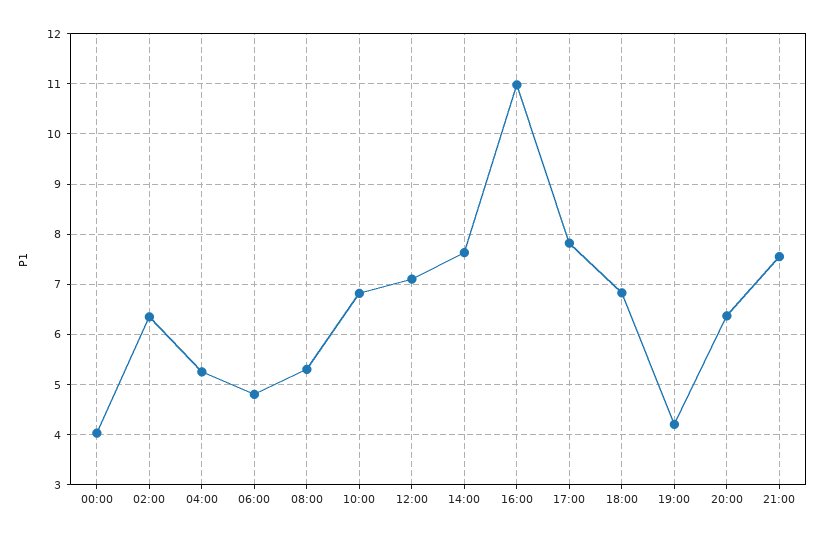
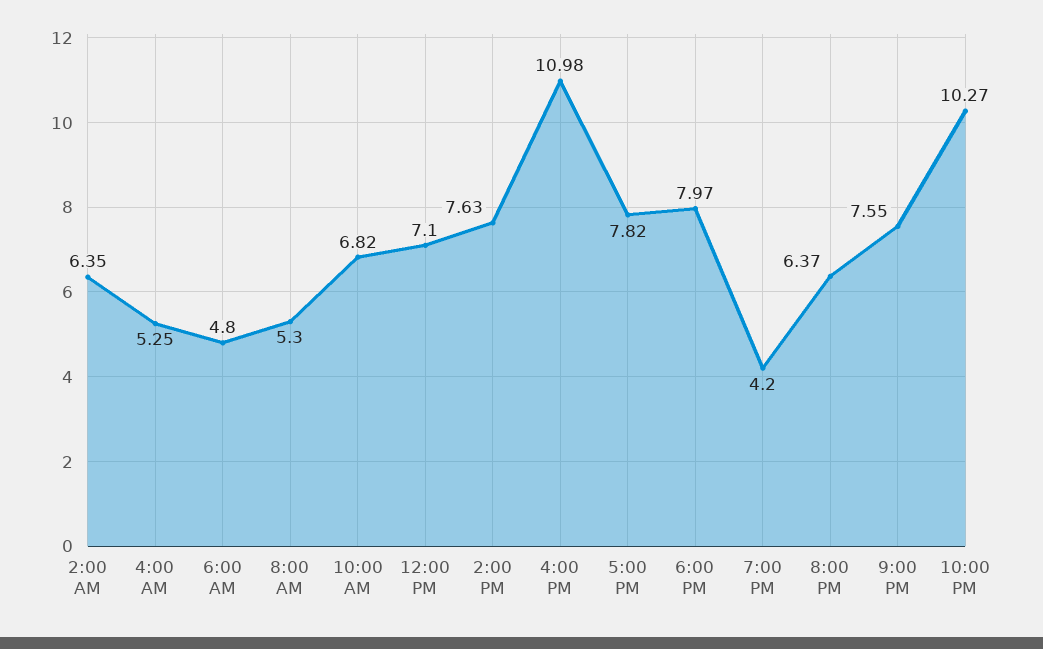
00:00: 4 -> none
18:00: 6.8 -> 7.97
10:00 PM: none -> 10.27

